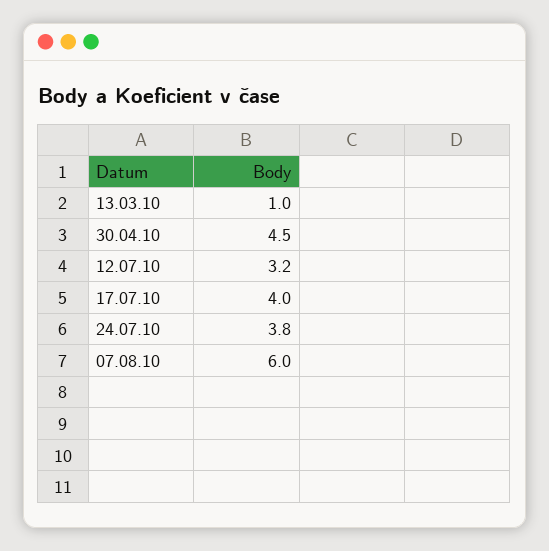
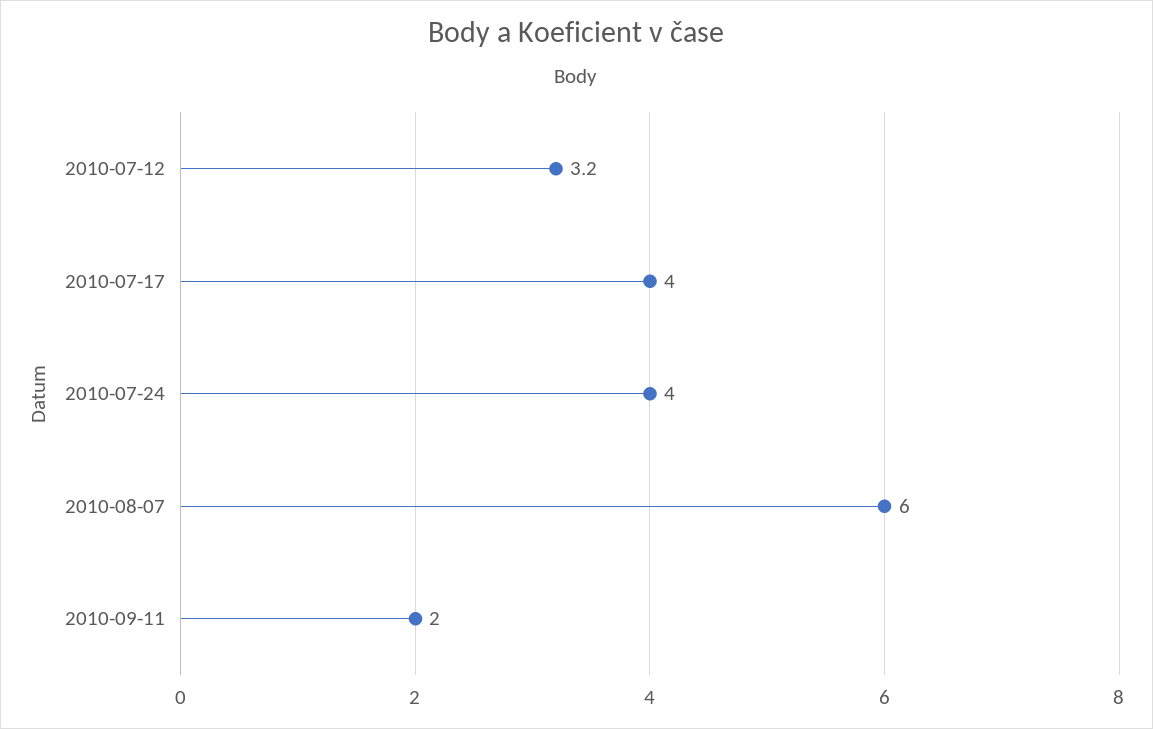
13.03.10: 1 -> none
30.04.10: 4.5 -> none
24.07.10: 3.8 -> 4
2010-09-11: none -> 2

